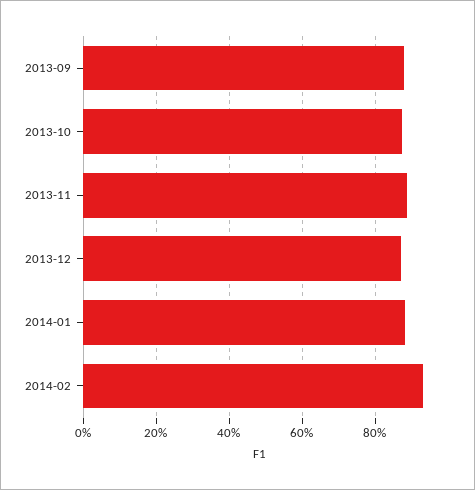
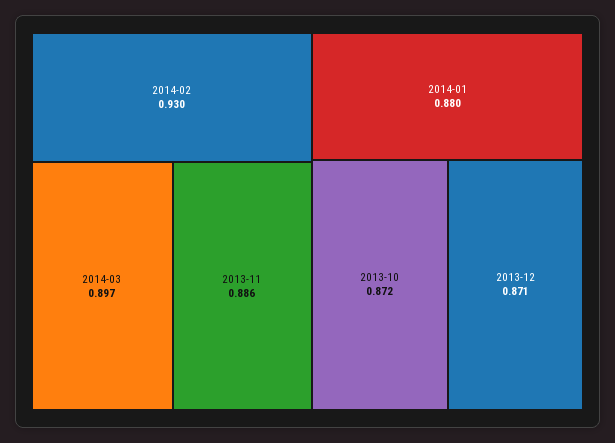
2013-09: 0.88 -> none
2014-03: none -> 0.897

